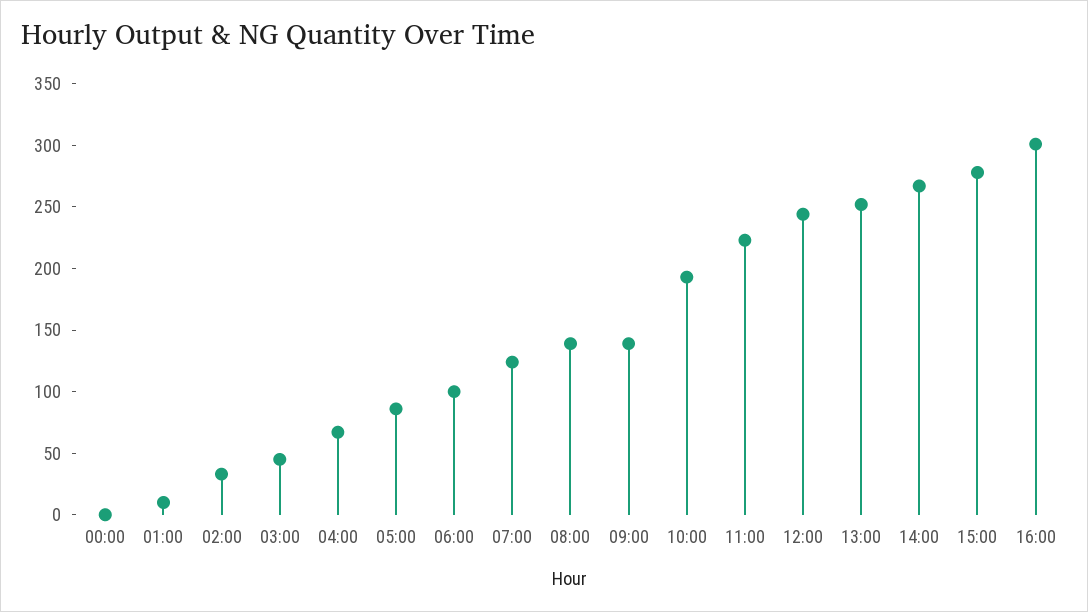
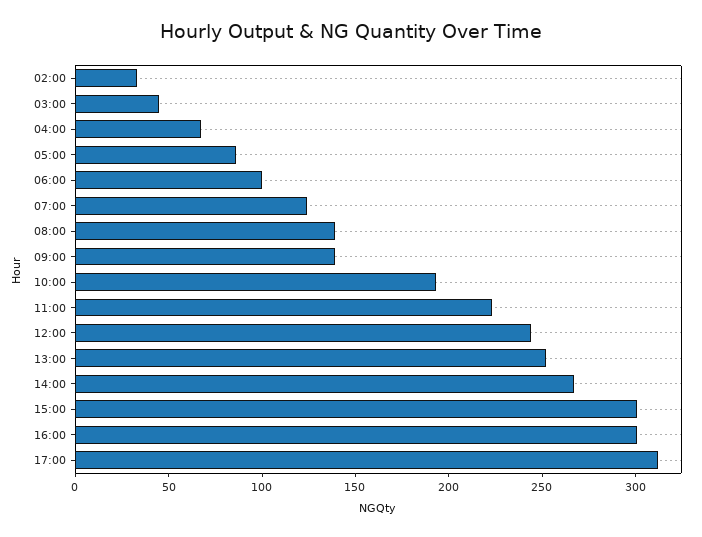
00:00: 0 -> none
01:00: 10 -> none
15:00: 280 -> 300
17:00: none -> 310

